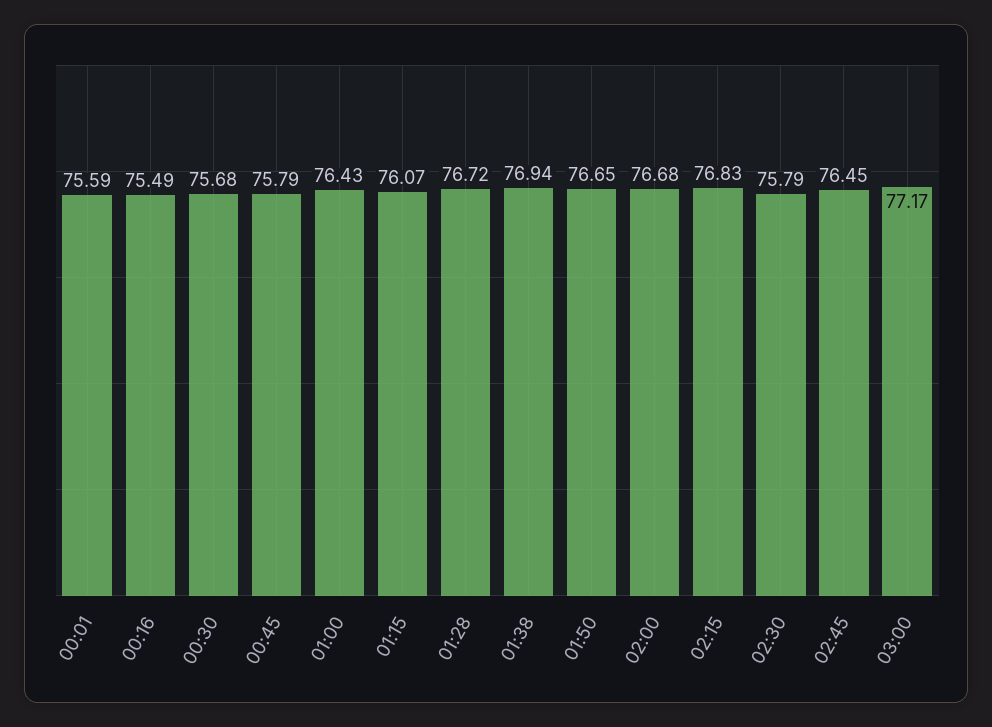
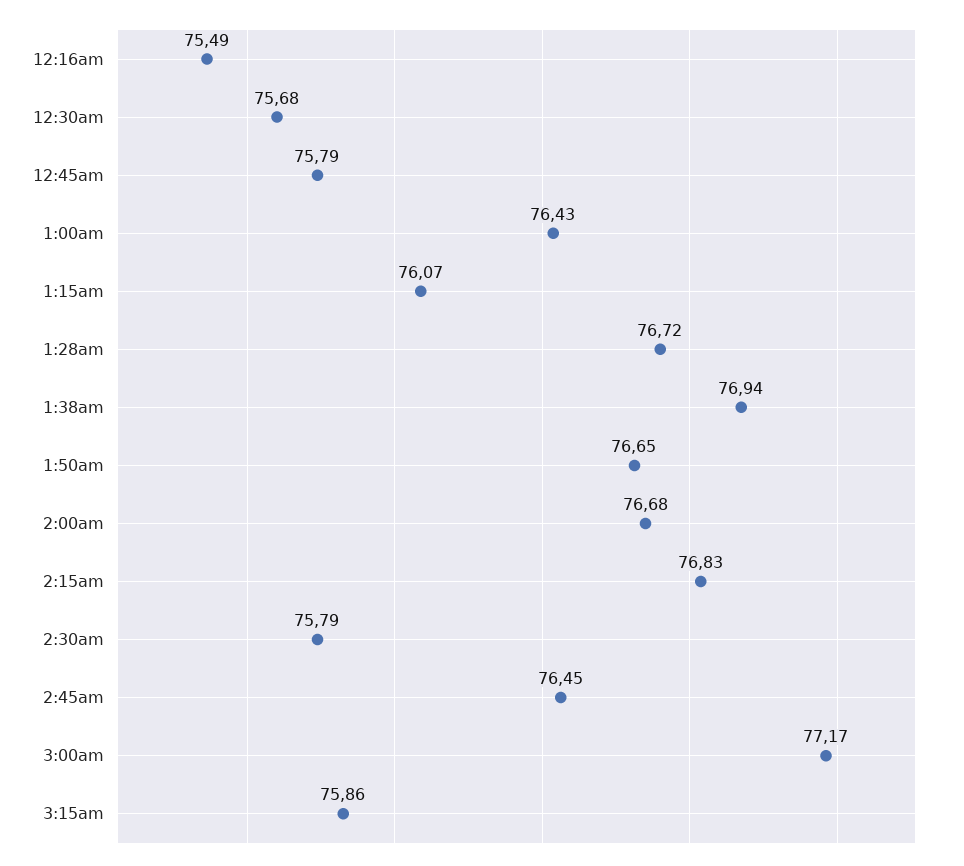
00:01: 75.59 -> none
3:15am: none -> 75.86

